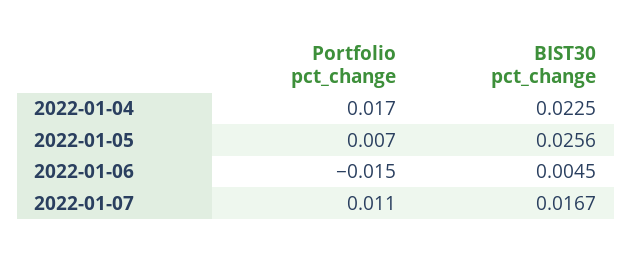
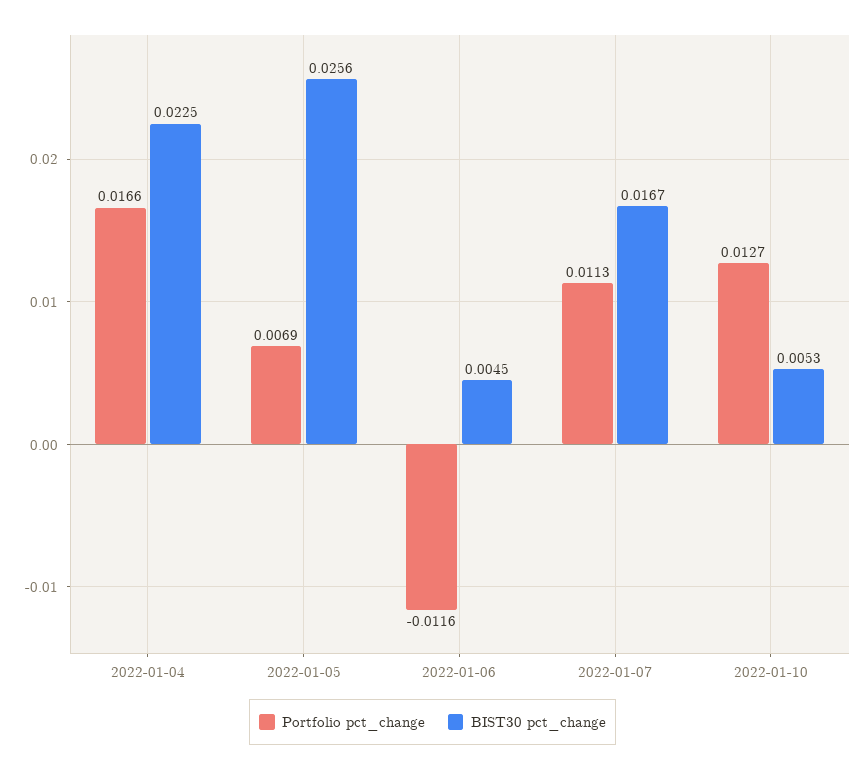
Portfolio pct_change, 2022-01-06: -0.015 -> -0.0116
Portfolio pct_change, 2022-01-10: none -> 0.0127
BIST30 pct_change, 2022-01-10: none -> 0.0053

